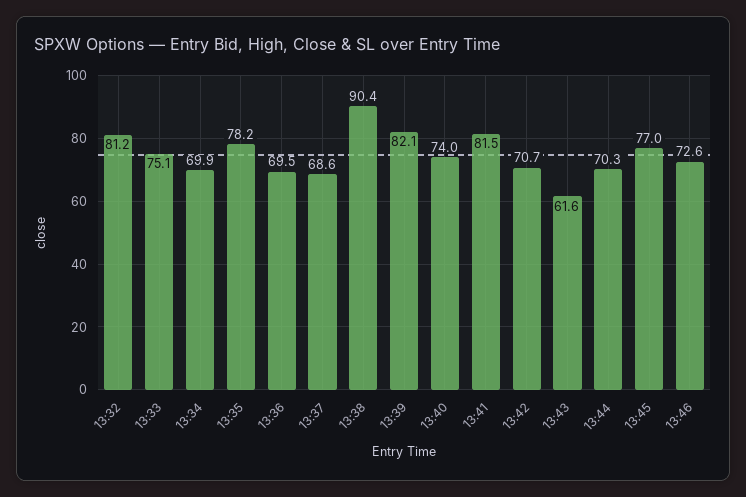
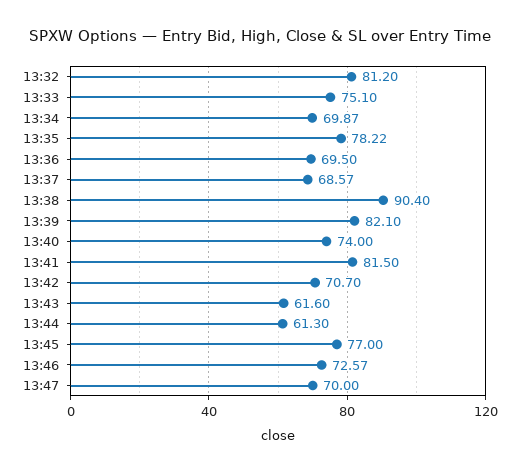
13:44: 70.3 -> 61.3
13:47: none -> 70

